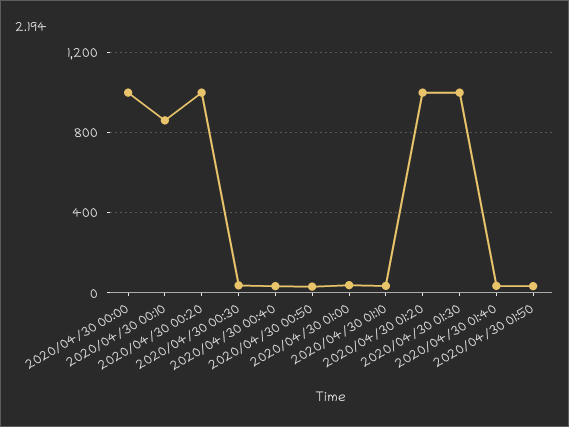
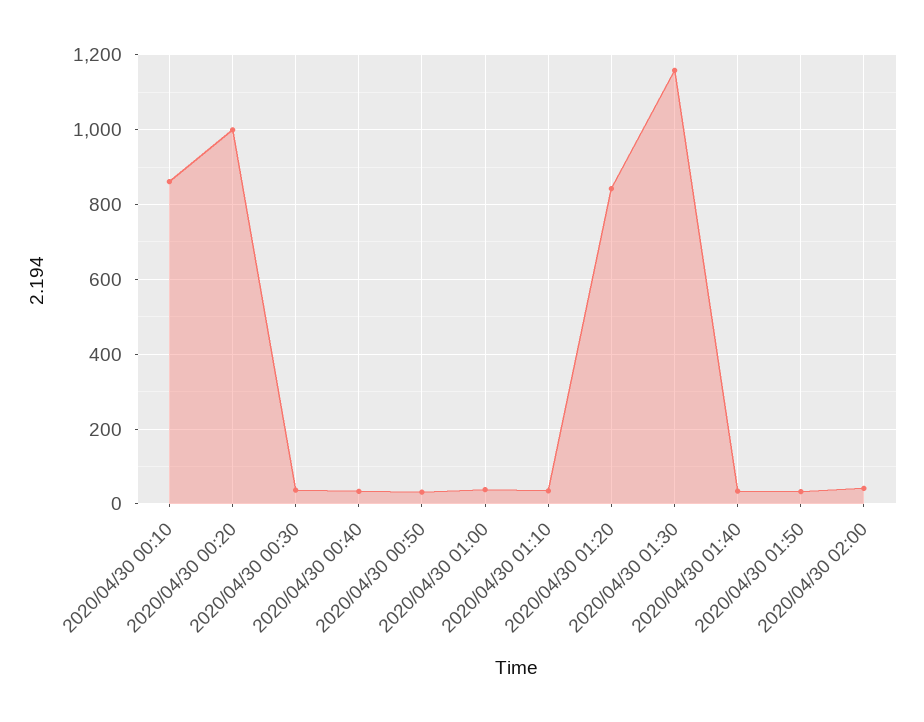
2020/04/30 00:00: 1000 -> none
2020/04/30 01:20: 1000 -> 840
2020/04/30 01:30: 1000 -> 1160
2020/04/30 02:00: none -> 40

